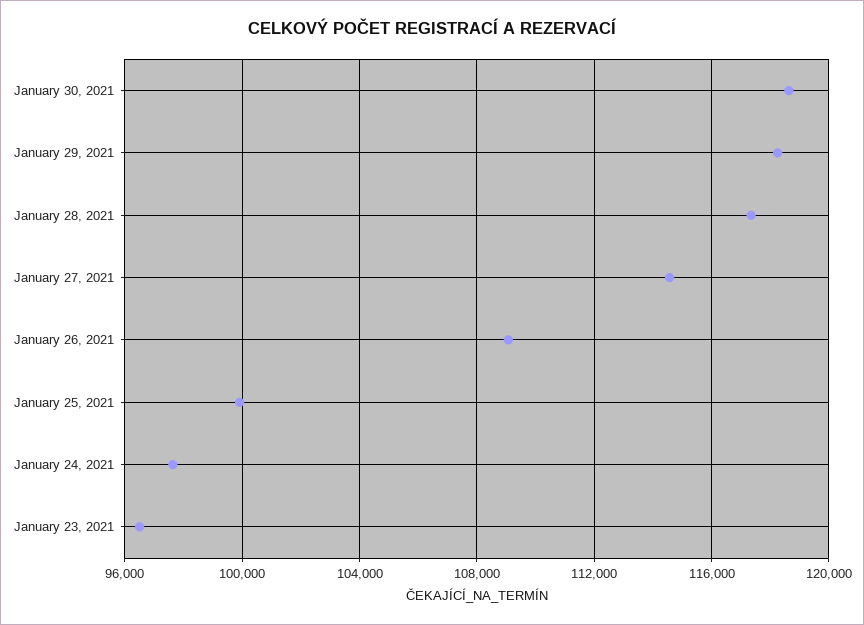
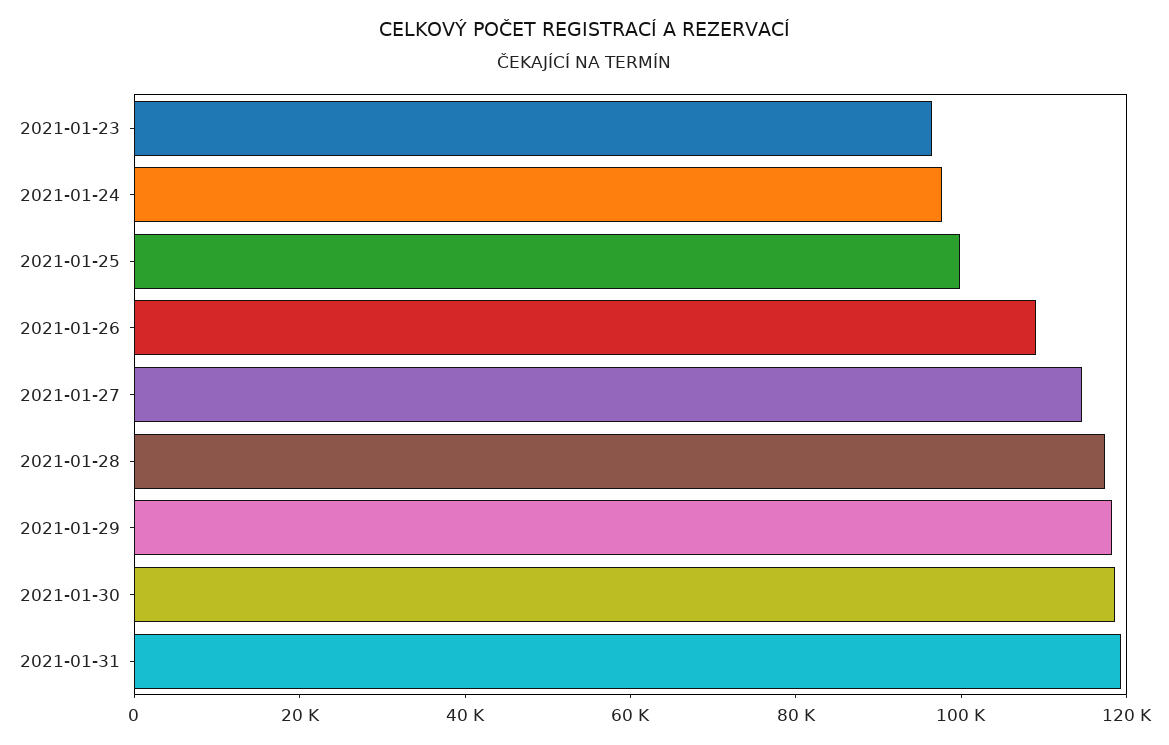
2021-01-31: none -> 120000

